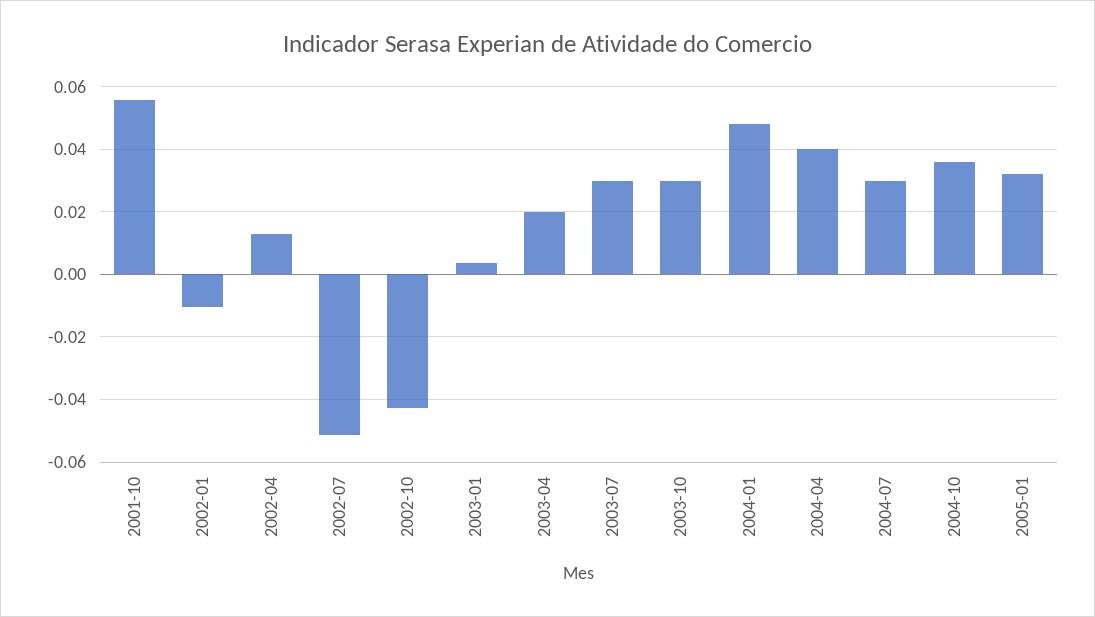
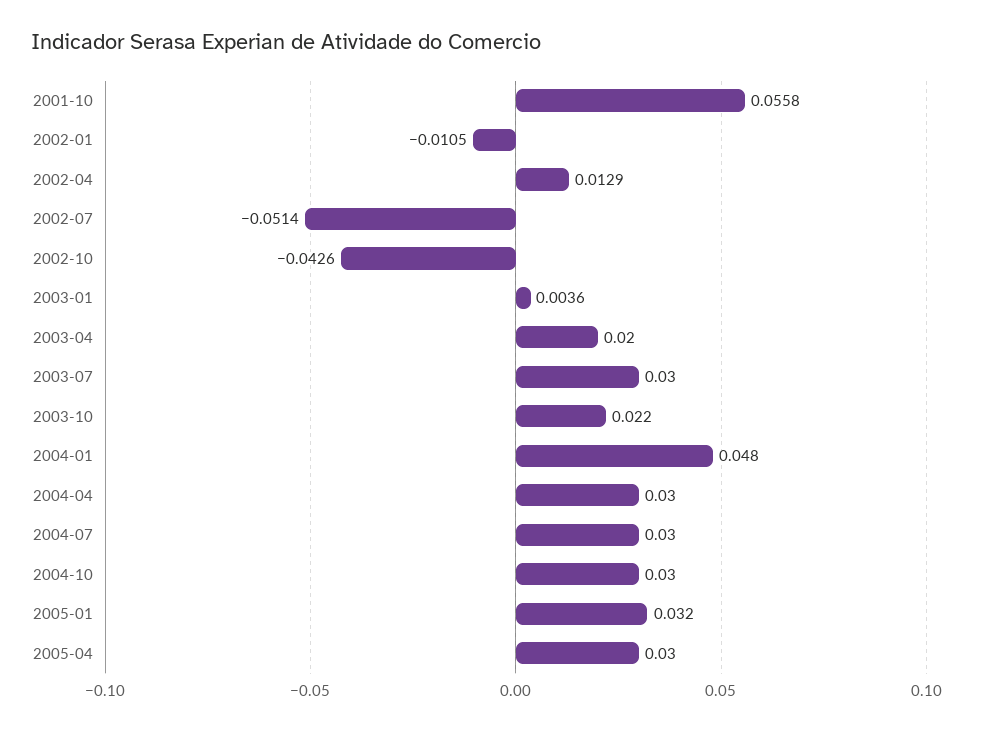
2003-10: 0.03 -> 0.022
2004-04: 0.04 -> 0.03
2004-10: 0.036 -> 0.03
2005-04: none -> 0.03

